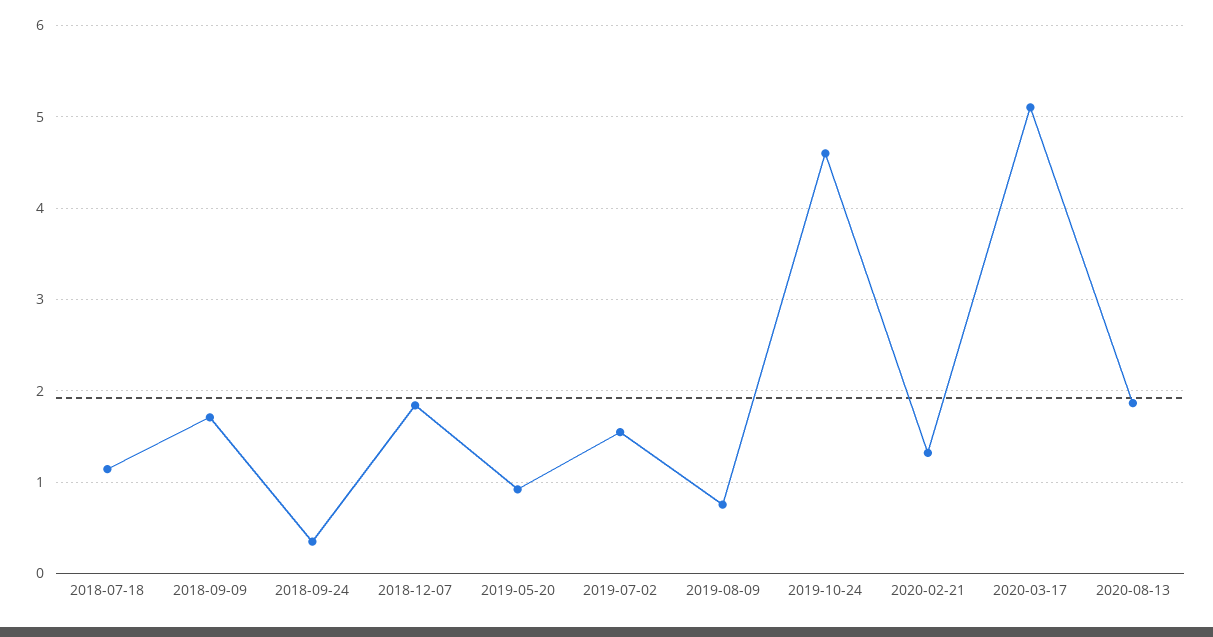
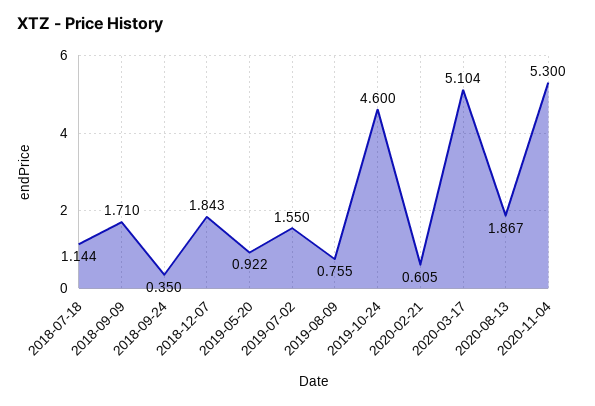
2020-02-21: 1.3 -> 0.605
2020-11-04: none -> 5.3

